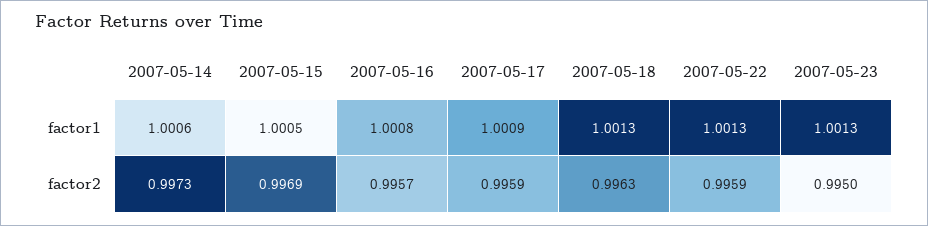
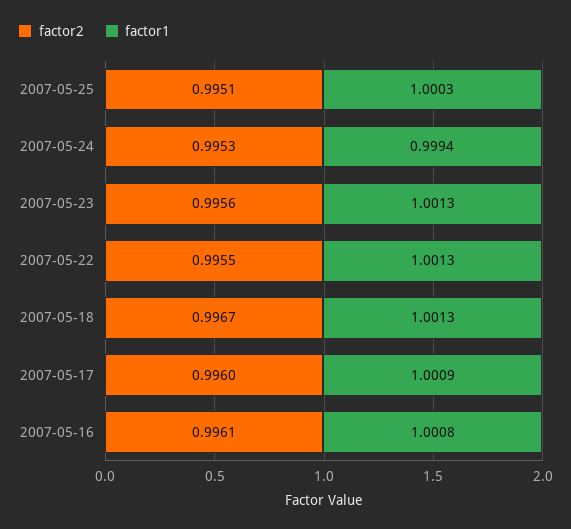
factor1, 2007-05-14: 1.0006 -> none
factor1, 2007-05-15: 1.0005 -> none
factor2, 2007-05-14: 0.9973 -> none
factor2, 2007-05-15: 0.9969 -> none
factor2, 2007-05-16: 0.9957 -> 0.9961
factor2, 2007-05-17: 0.9959 -> 0.996
factor2, 2007-05-18: 0.9963 -> 0.9967
factor2, 2007-05-22: 0.9959 -> 0.9955
factor2, 2007-05-23: 0.995 -> 0.9956
factor2, 2007-05-25: none -> 0.9951
factor1, 2007-05-25: none -> 1.0003
factor2, 2007-05-24: none -> 0.9953
factor1, 2007-05-24: none -> 0.9994

